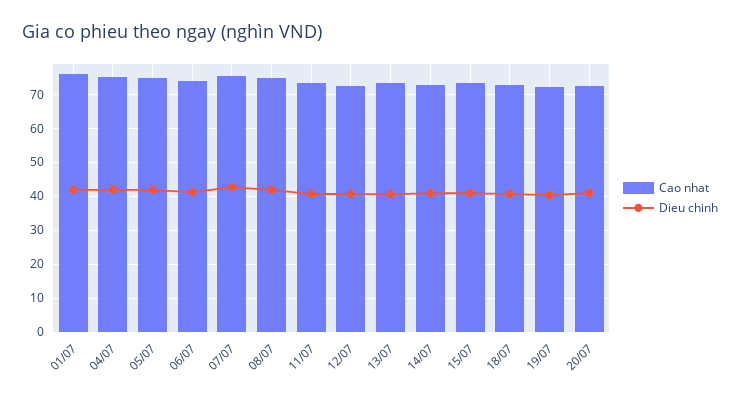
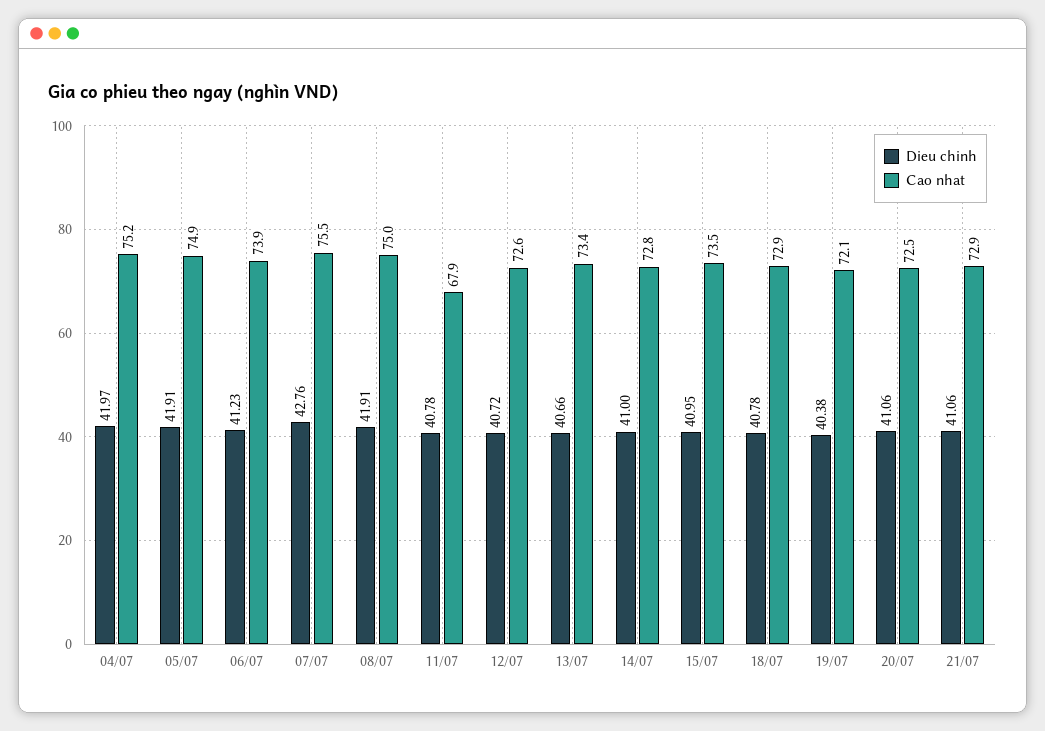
Cao nhat, 01/07: 76 -> none
Dieu chinh, 01/07: 42 -> none
Cao nhat, 11/07: 74 -> 67.9
Dieu chinh, 21/07: none -> 41.06
Cao nhat, 21/07: none -> 72.9

